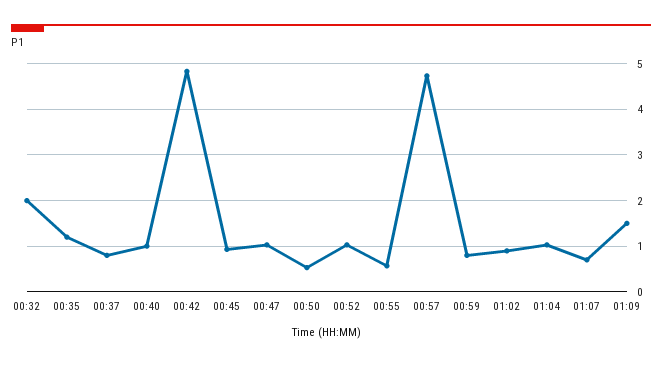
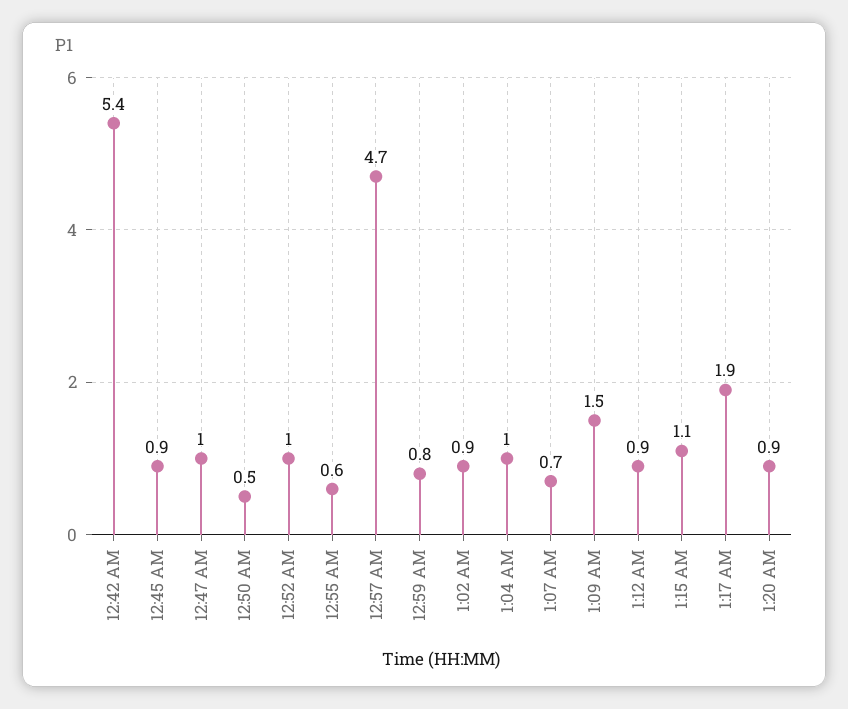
00:32: 2 -> none
00:35: 1.2 -> none
00:37: 0.8 -> none
00:40: 1 -> none
00:42: 4.8 -> 5.4
1:12 AM: none -> 0.9
1:15 AM: none -> 1.1
1:17 AM: none -> 1.9
1:20 AM: none -> 0.9

